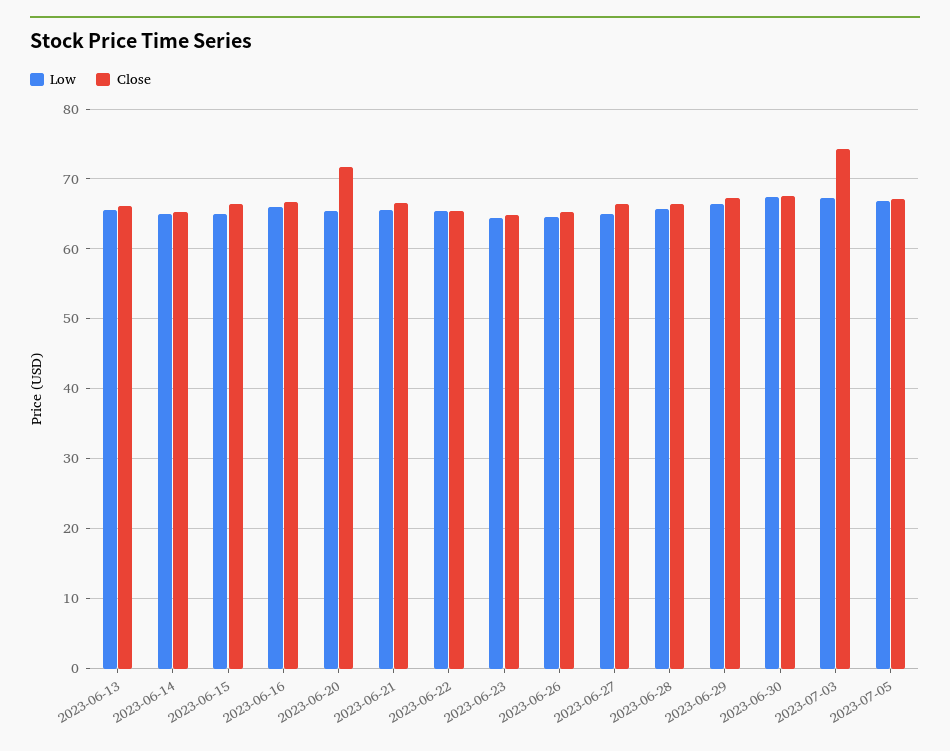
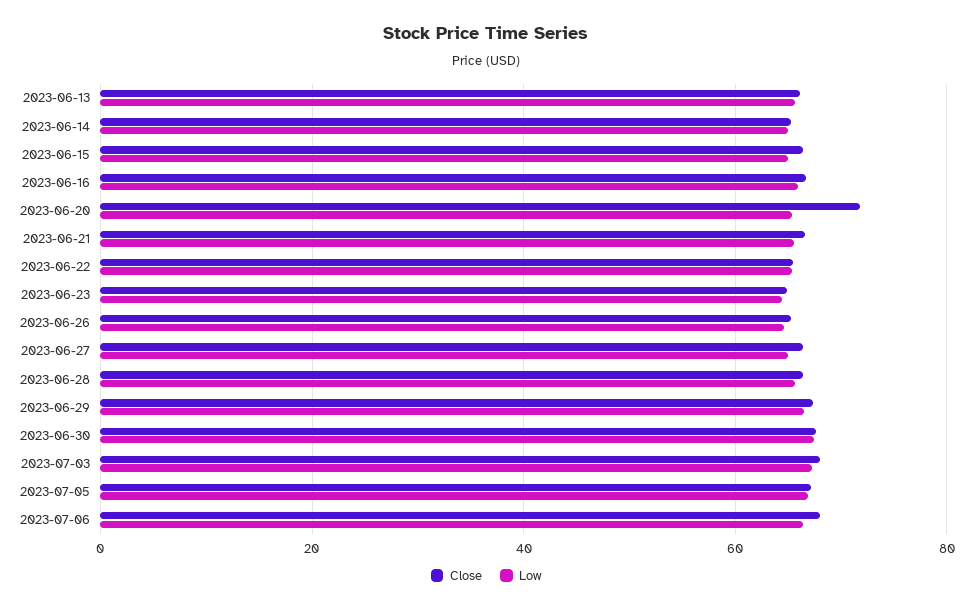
Close, 2023-07-03: 74 -> 68
Close, 2023-07-06: none -> 68
Low, 2023-07-06: none -> 66

